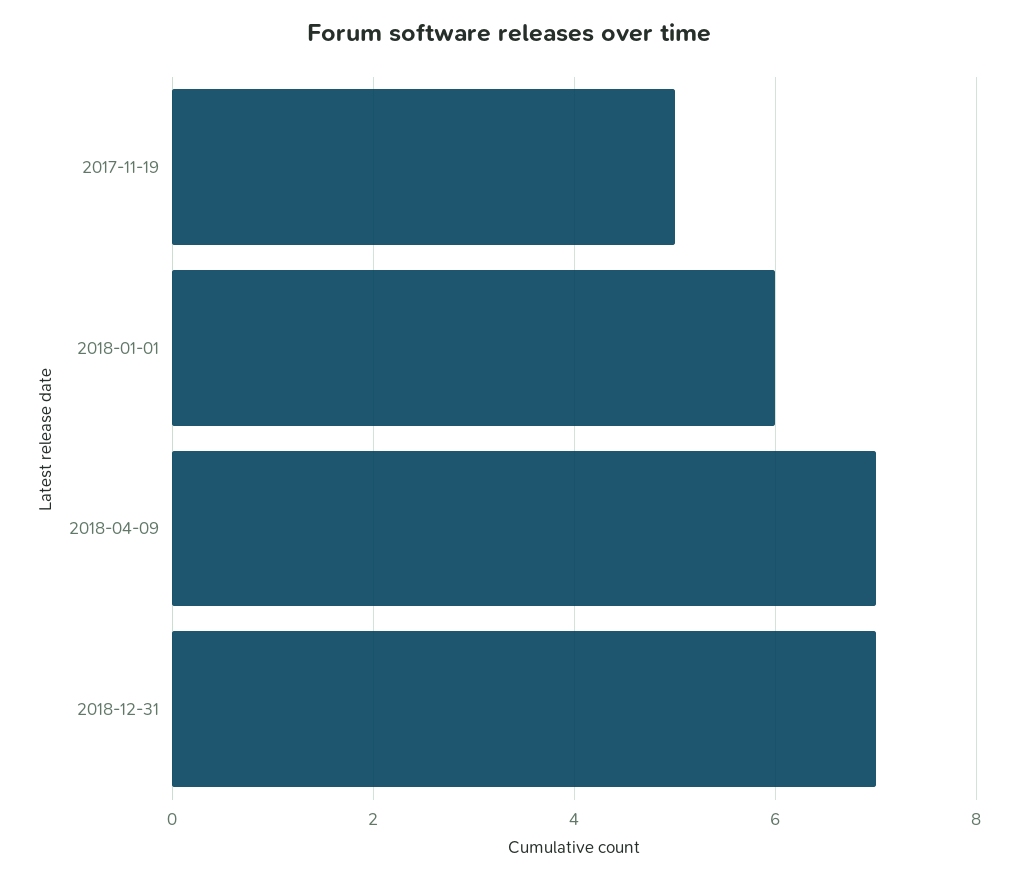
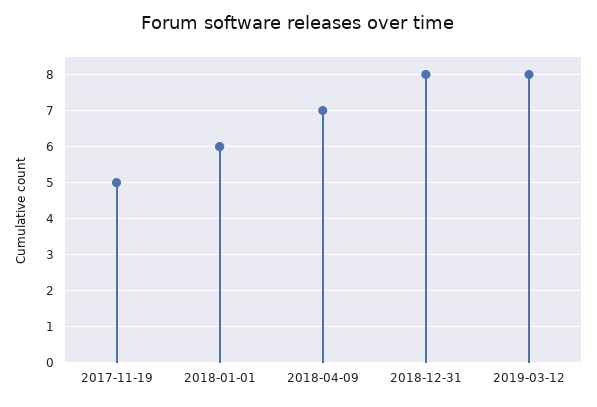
2018-12-31: 7 -> 8
2019-03-12: none -> 8

